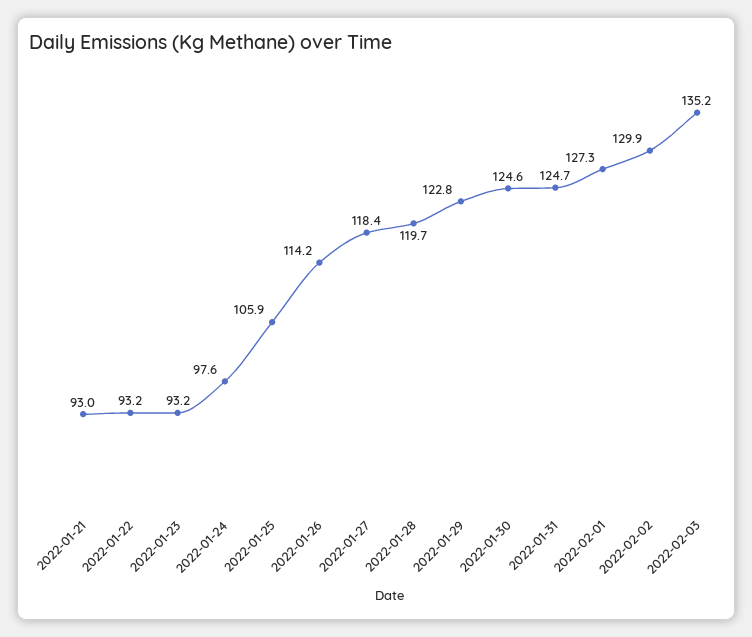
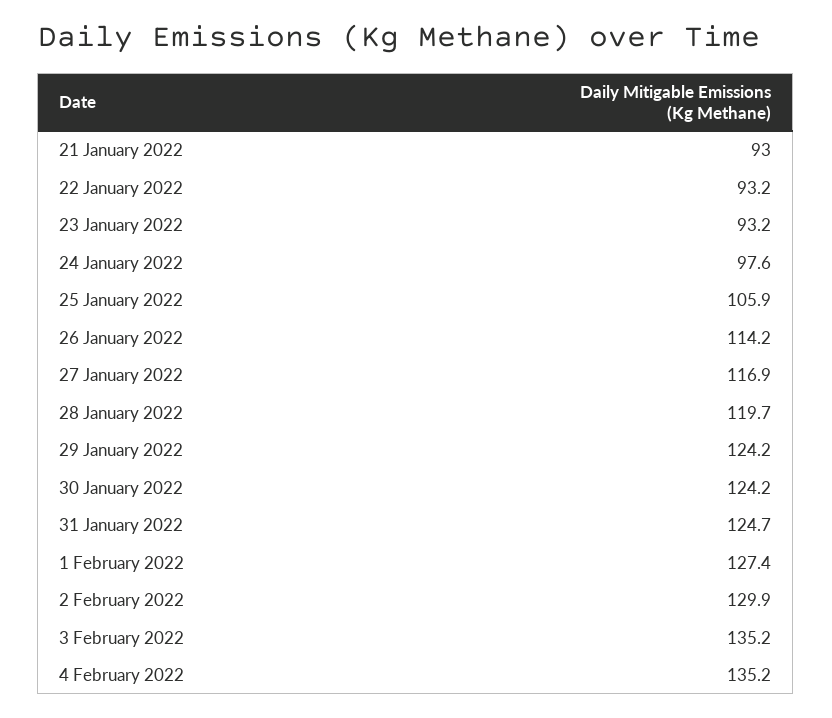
2022-01-27: 118.4 -> 116.9
2022-01-29: 122.8 -> 124.2
2022-01-30: 124.6 -> 124.2
2022-02-01: 127.3 -> 127.4
4 February 2022: none -> 135.2

